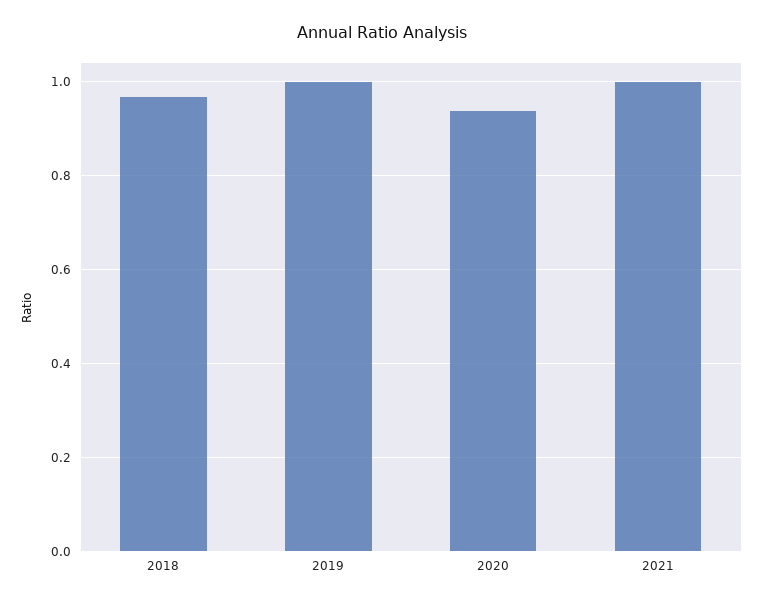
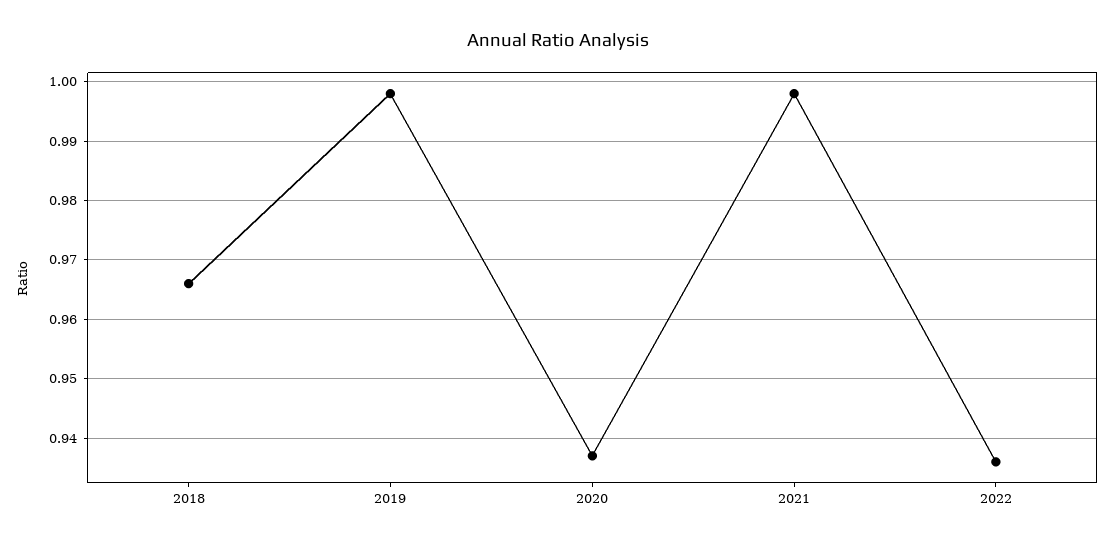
2022: none -> 0.935

